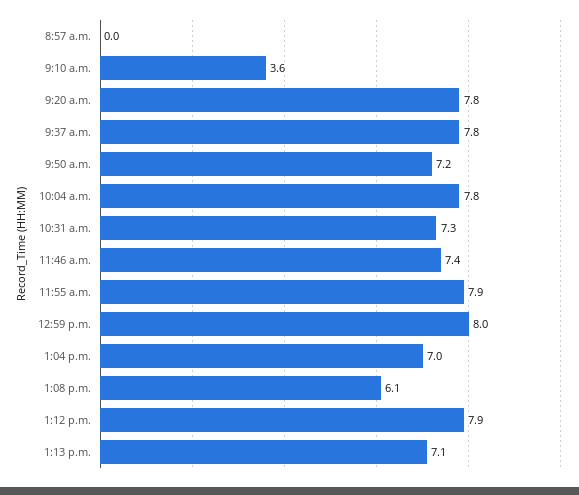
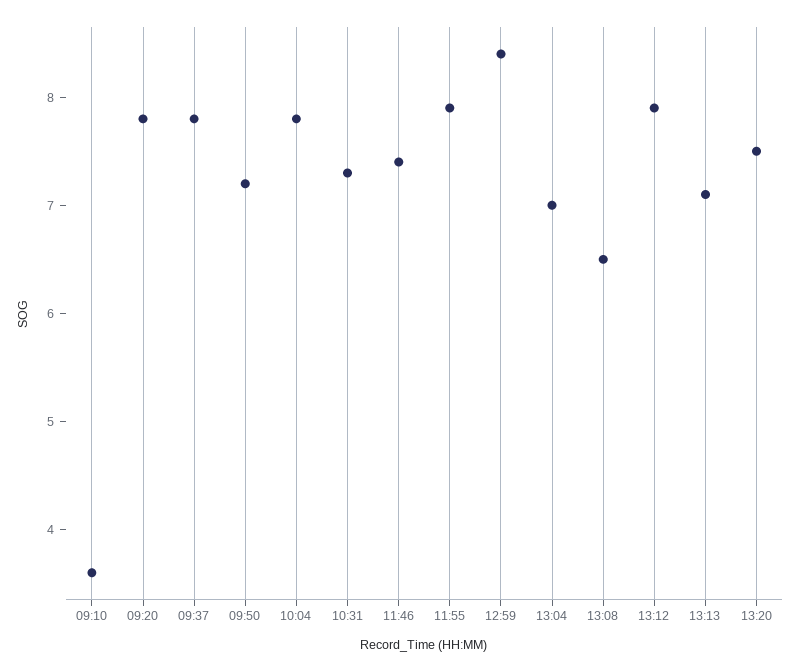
8:57 a.m.: 0 -> none
12:59 p.m.: 8 -> 8.4
1:08 p.m.: 6.1 -> 6.5
13:20: none -> 7.5

